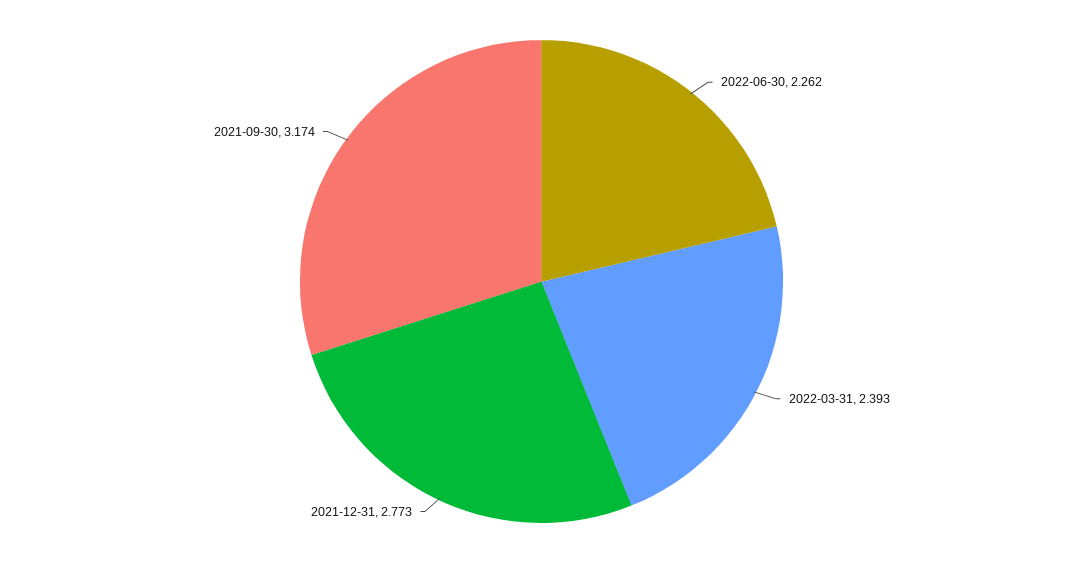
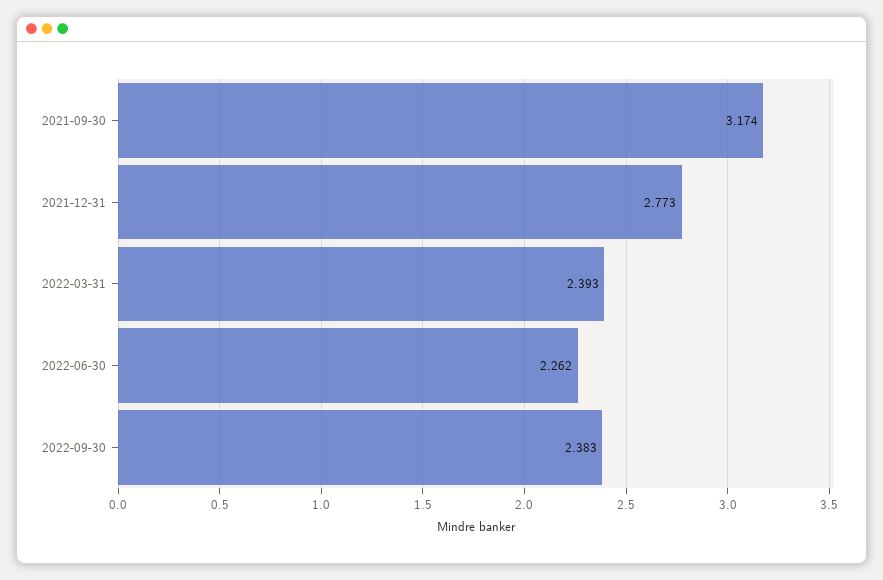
2022-09-30: none -> 2.383

